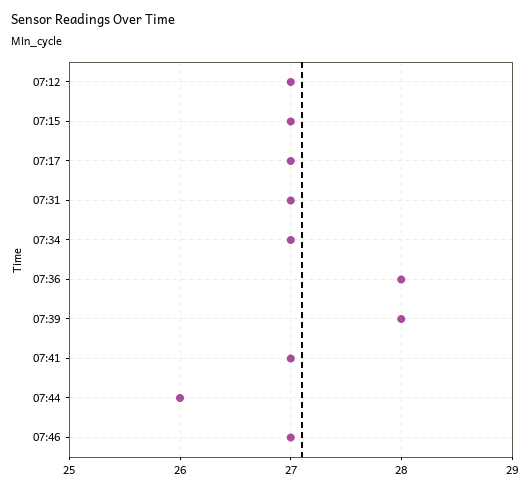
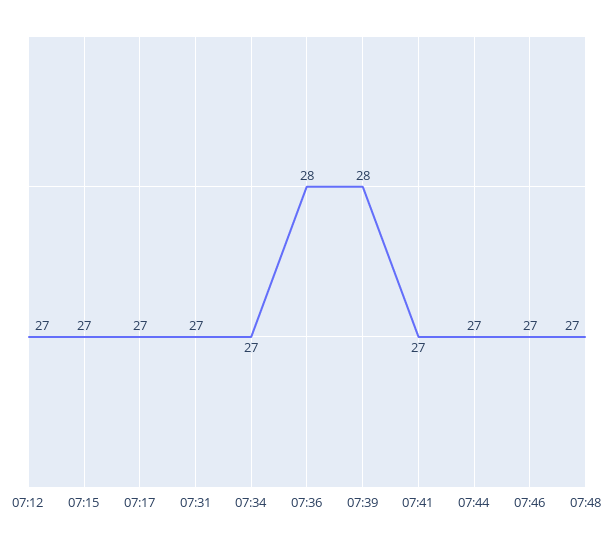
07:44: 26 -> 27
07:48: none -> 27

